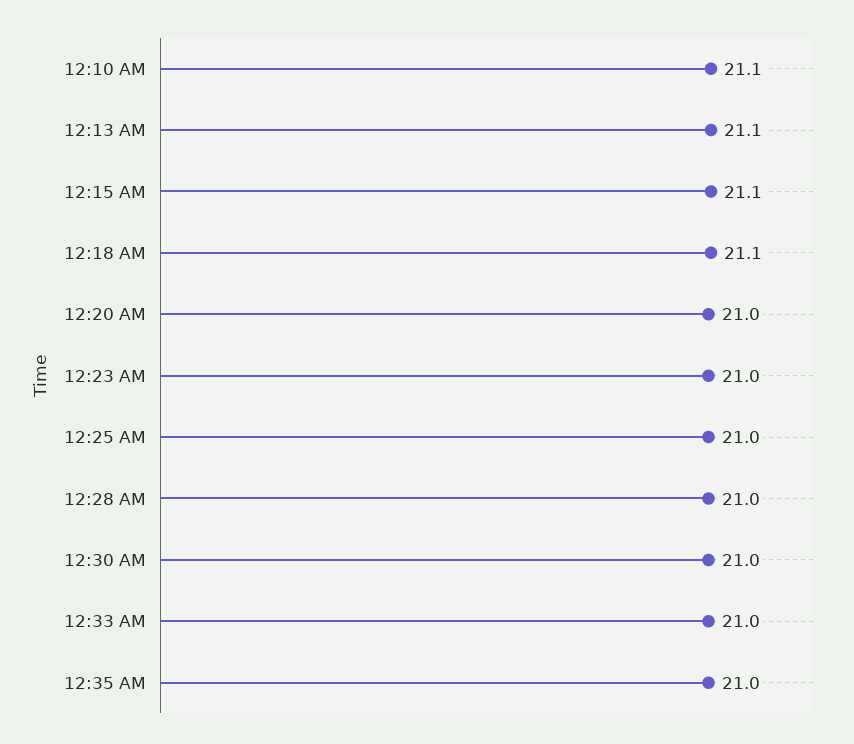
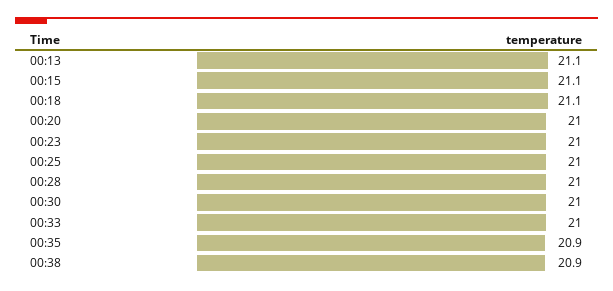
12:10 AM: 21.1 -> none
12:35 AM: 21 -> 20.9
00:38: none -> 20.9

